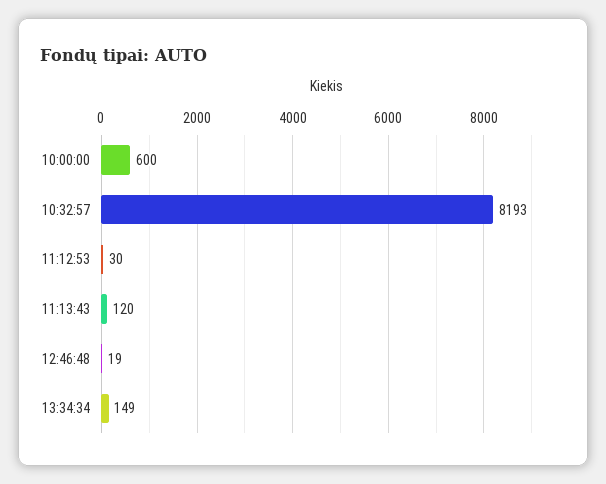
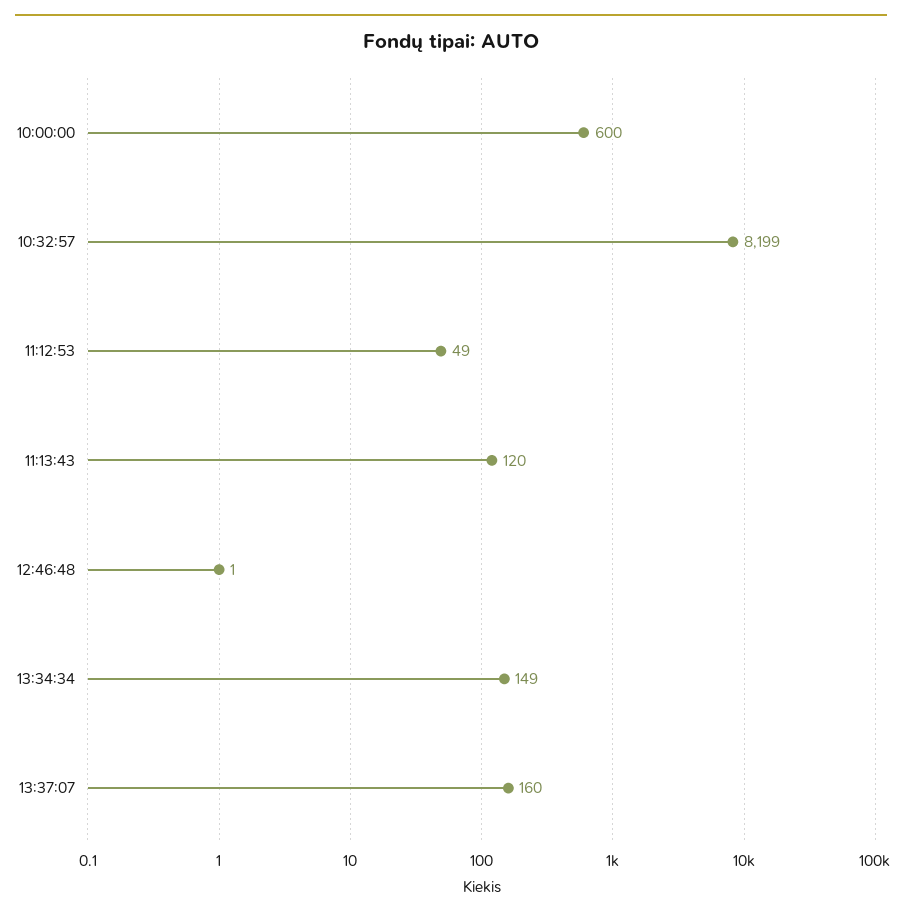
10:32:57: 8193 -> 8199
11:12:53: 30 -> 49
12:46:48: 19 -> 1
13:37:07: none -> 160

